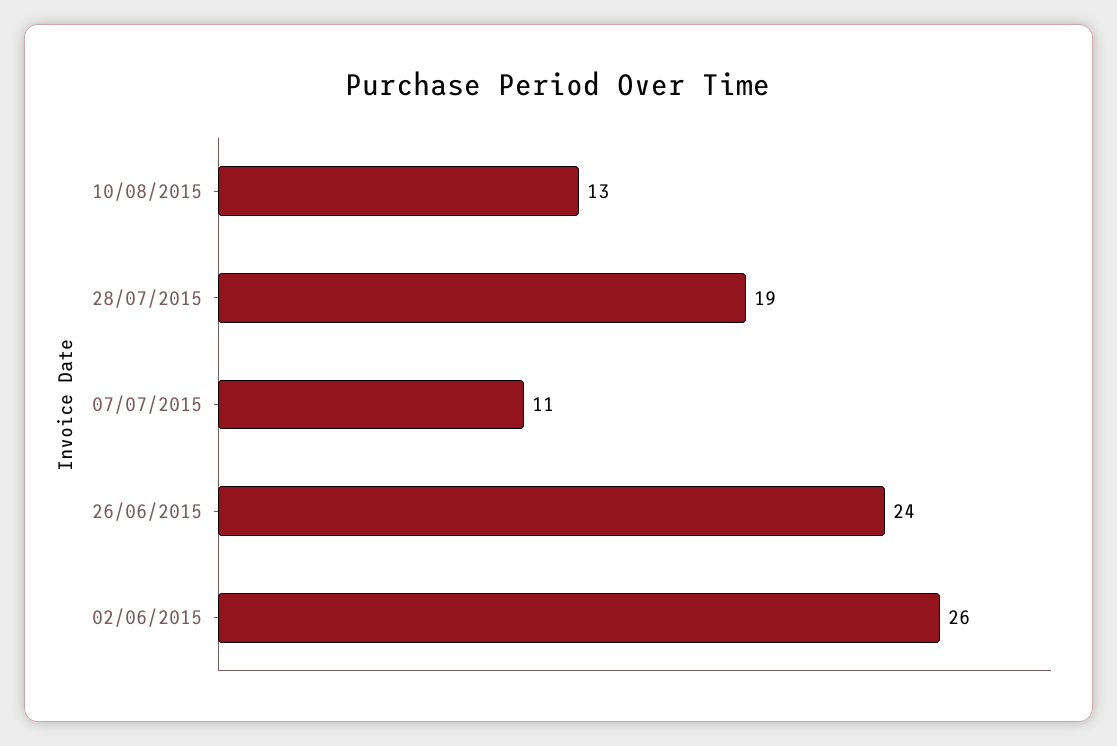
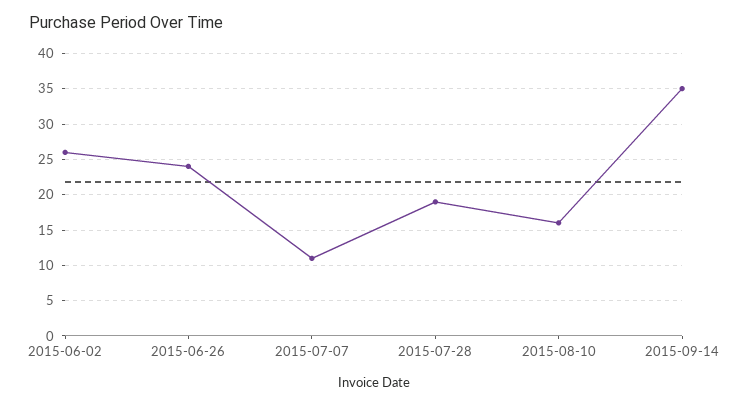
10/08/2015: 13 -> 16
2015-09-14: none -> 35

